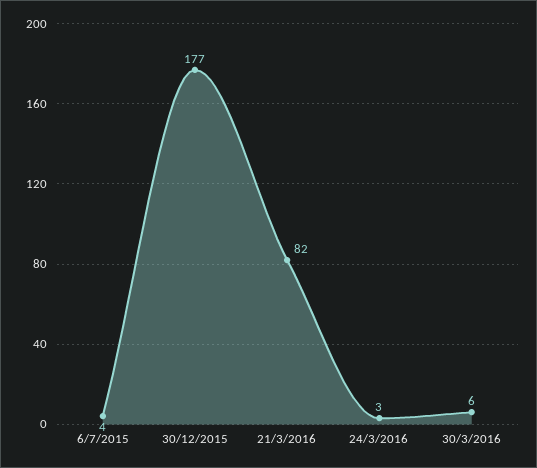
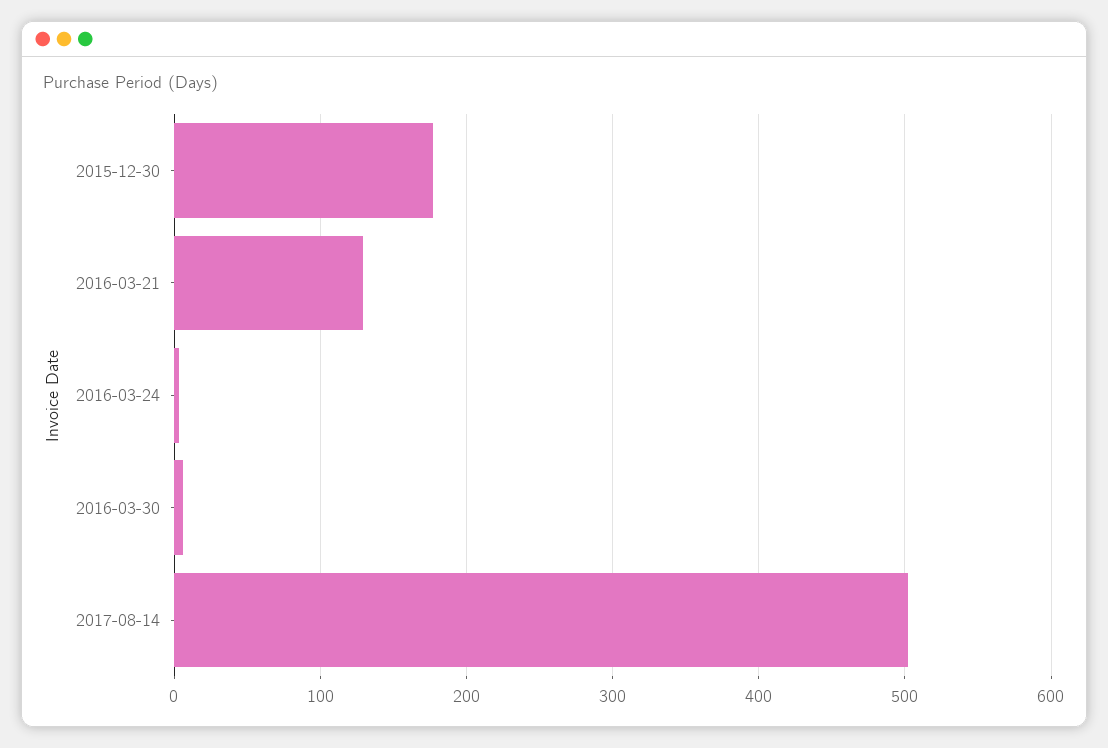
6/7/2015: 4 -> none
21/3/2016: 82 -> 130
2017-08-14: none -> 500

